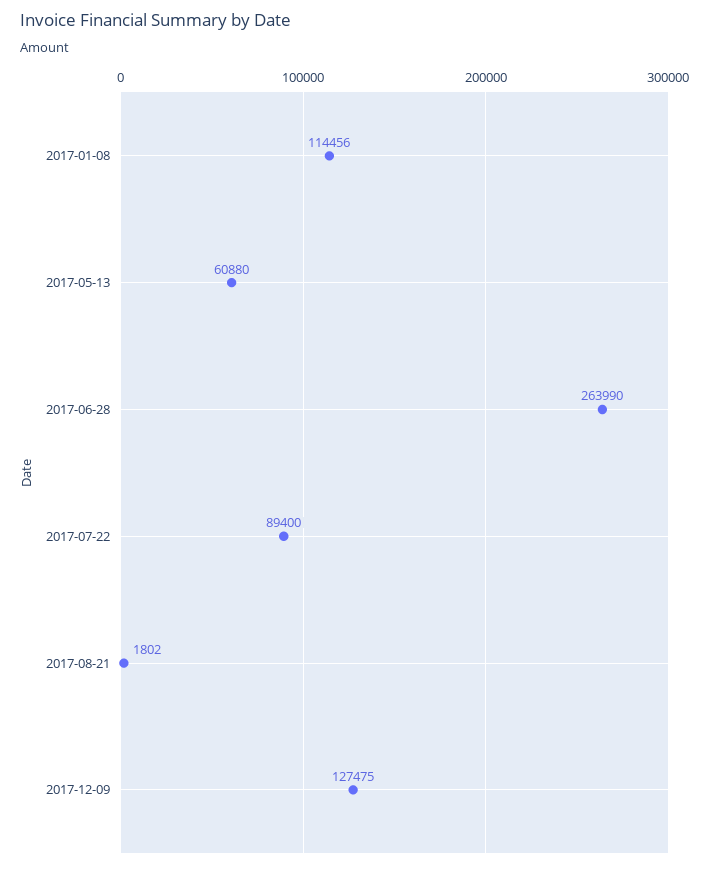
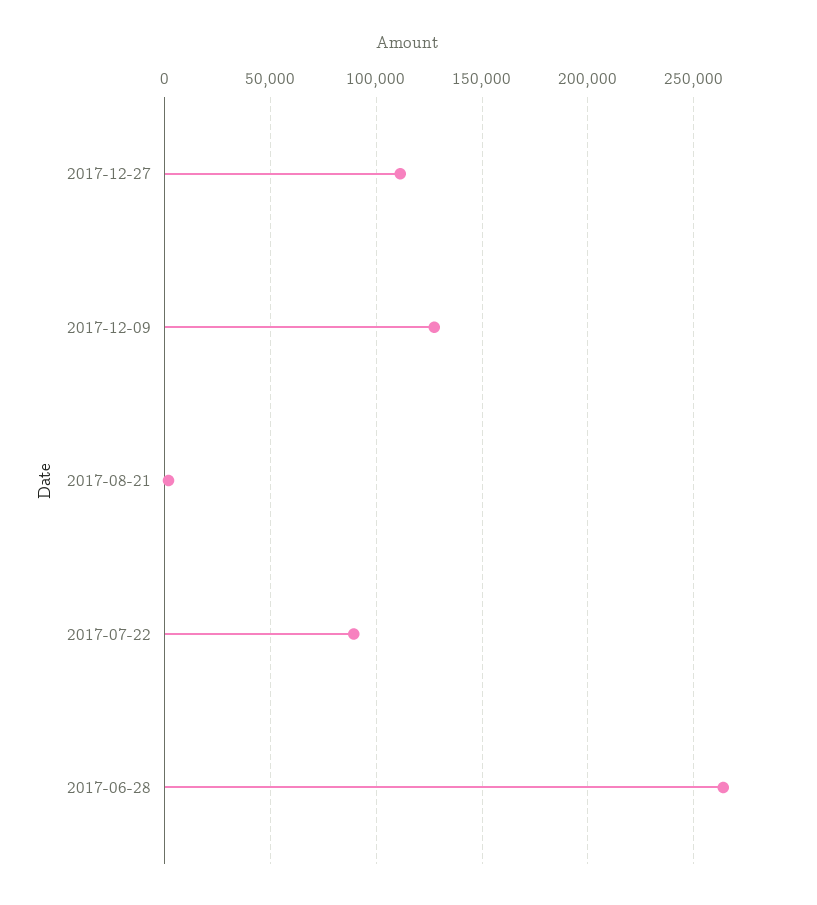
2017-01-08: 114456 -> none
2017-05-13: 60880 -> none
2017-12-27: none -> 110000

